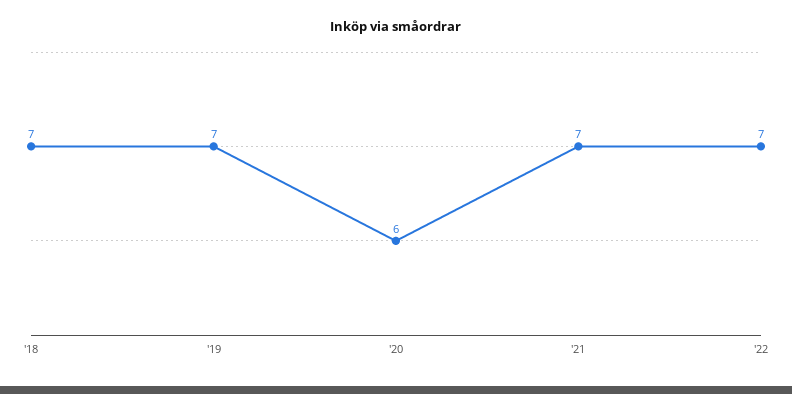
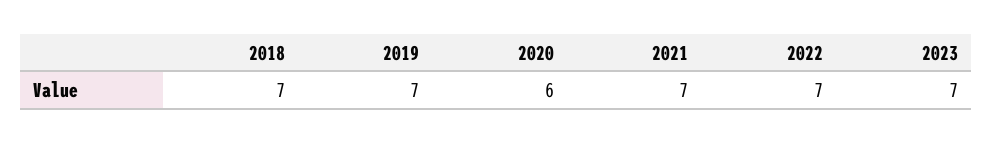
2023: none -> 7

